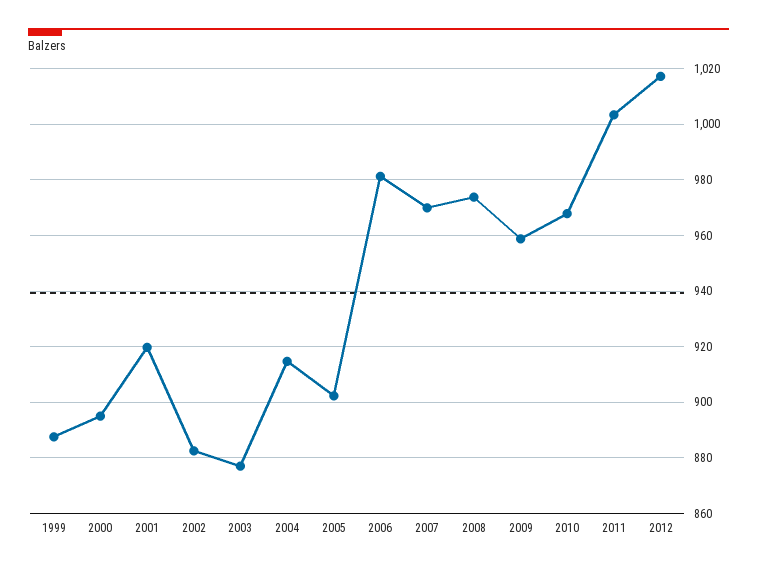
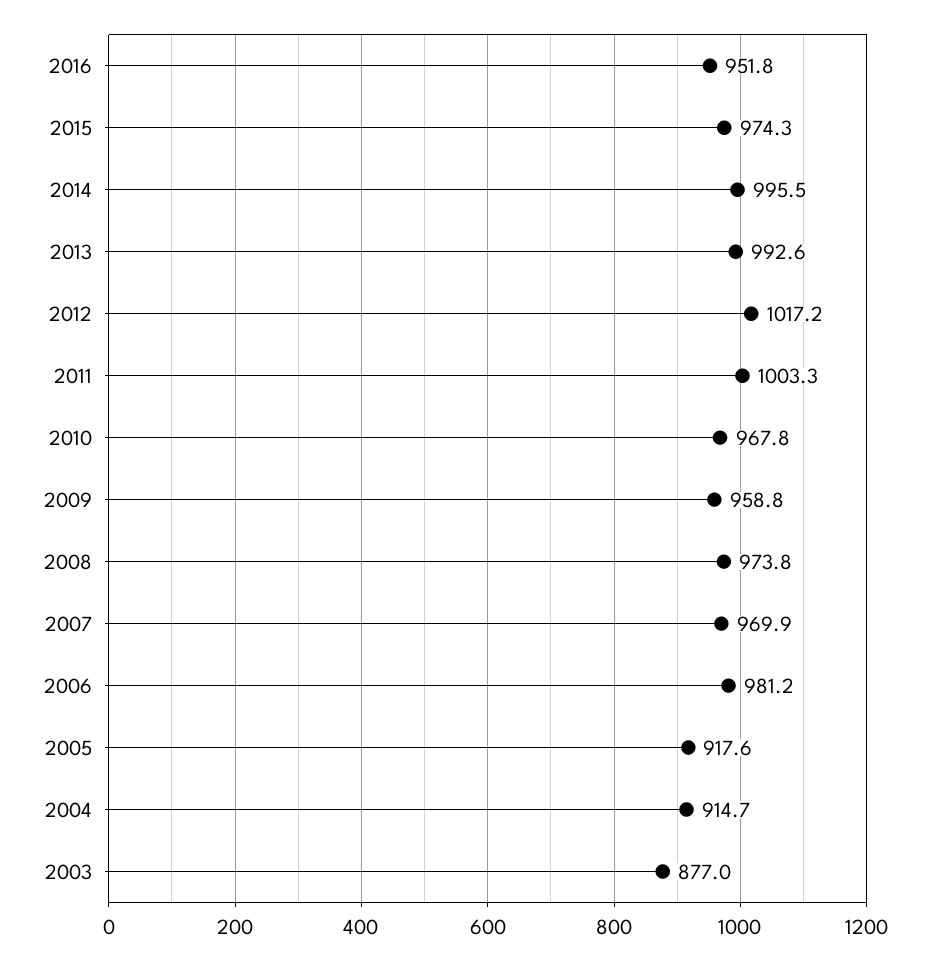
1999: 887.5 -> none
2000: 895 -> none
2001: 920 -> none
2002: 882.5 -> none
2005: 902.5 -> 917.6
2016: none -> 951.8
2015: none -> 974.3
2014: none -> 995.5
2013: none -> 992.6

